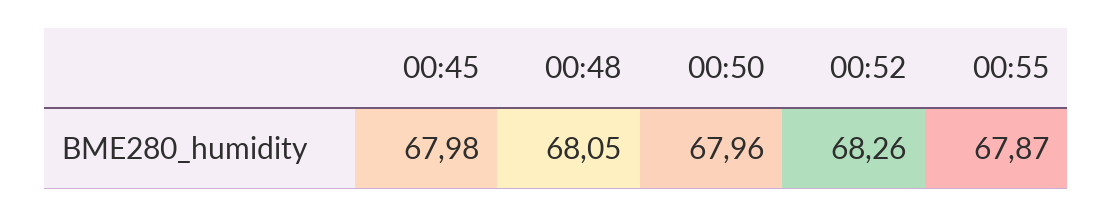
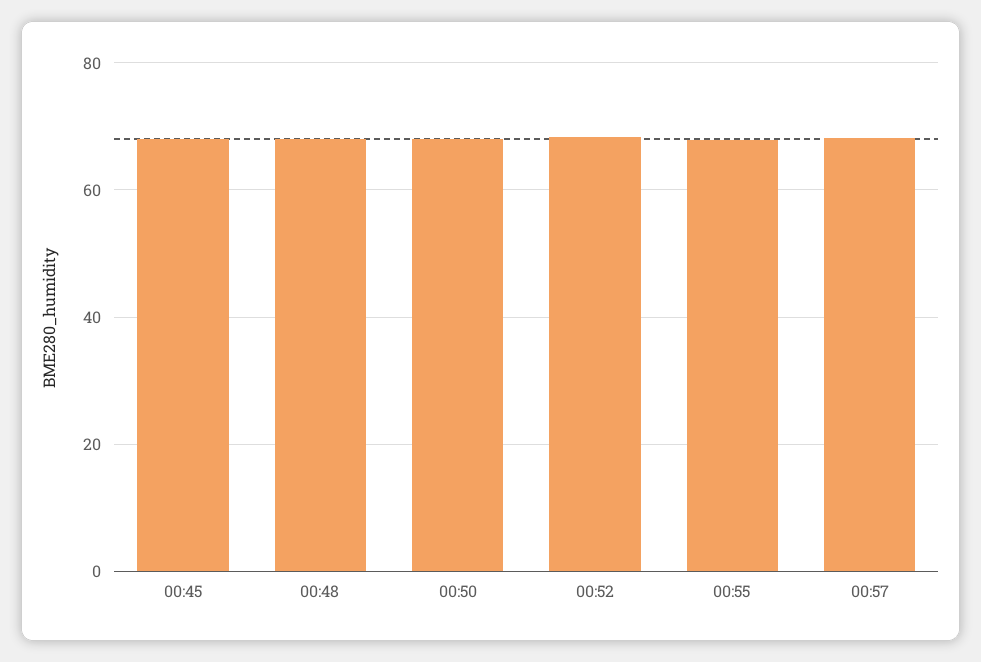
00:57: none -> 68

